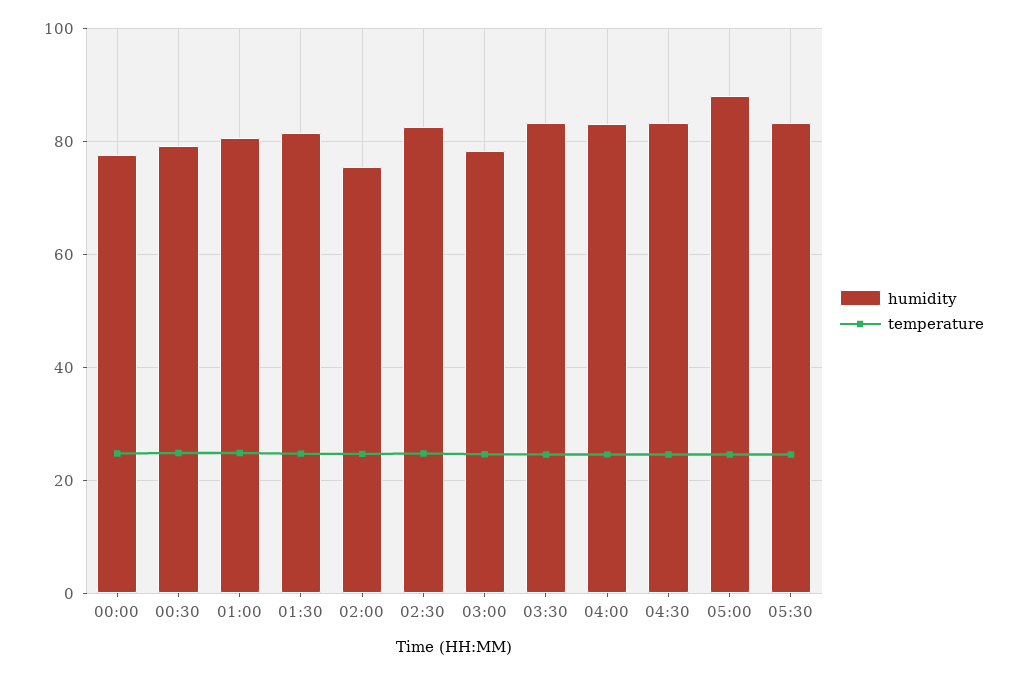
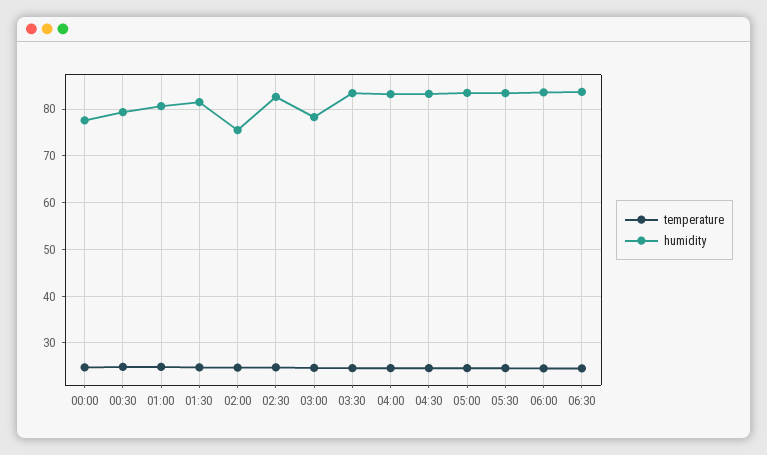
humidity, 05:00: 88 -> 84
temperature, 06:00: none -> 24
humidity, 06:00: none -> 84
temperature, 06:30: none -> 24
humidity, 06:30: none -> 84

